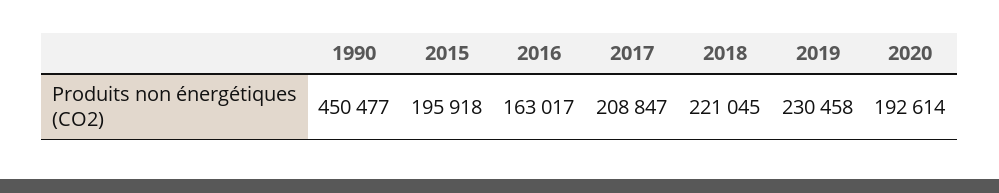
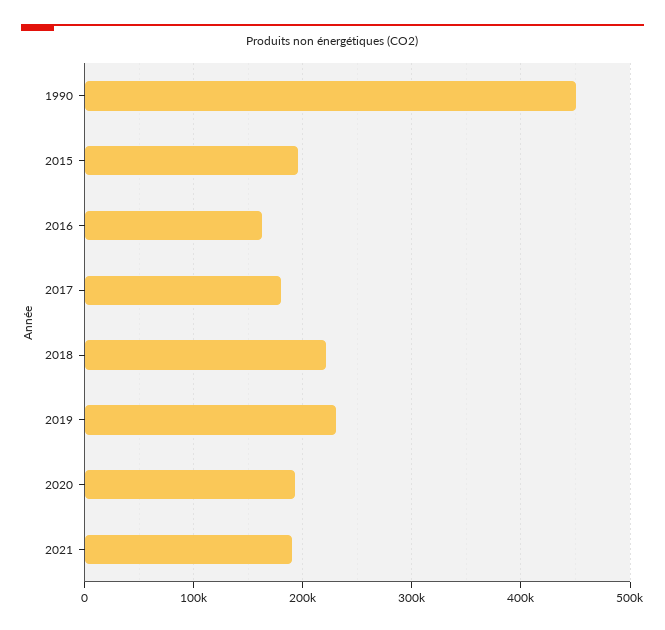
2017: 208847 -> 180000
2021: none -> 190000

